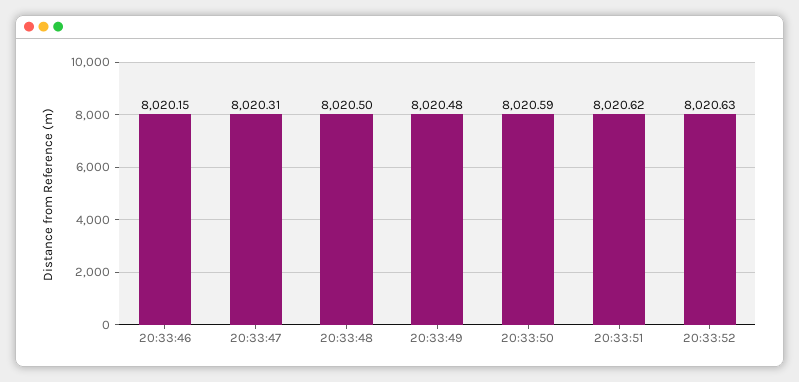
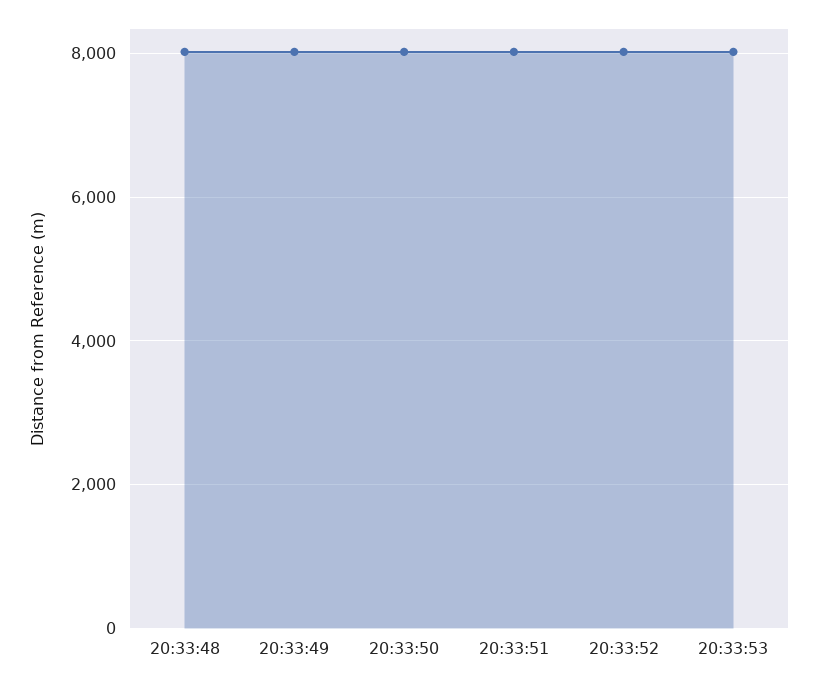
20:33:46: 8020.15 -> none
20:33:47: 8020.31 -> none
20:33:53: none -> 8000

